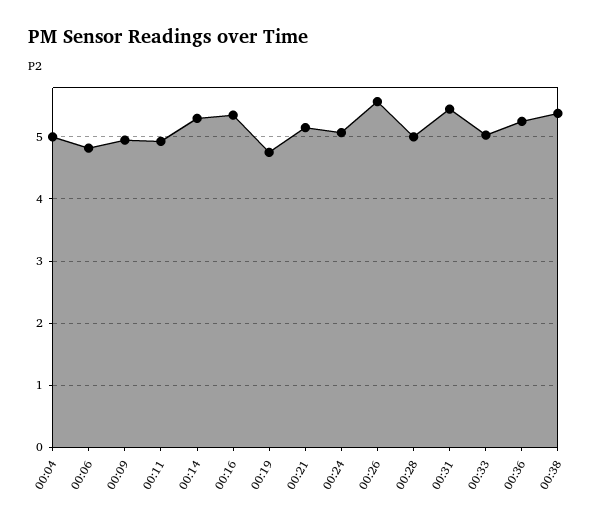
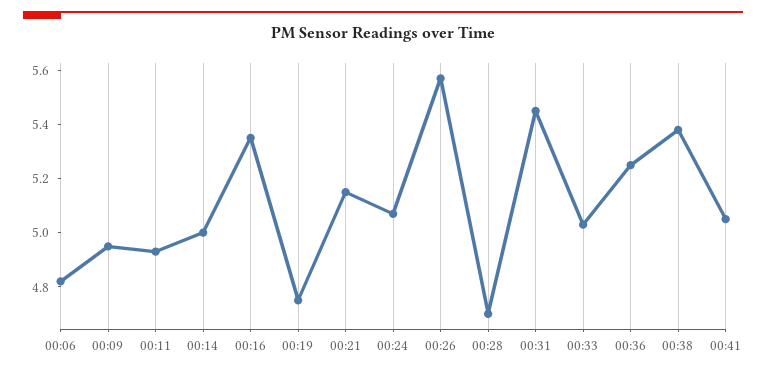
00:04: 5 -> none
00:14: 5.3 -> 5
00:28: 5 -> 4.7
00:41: none -> 5.05

